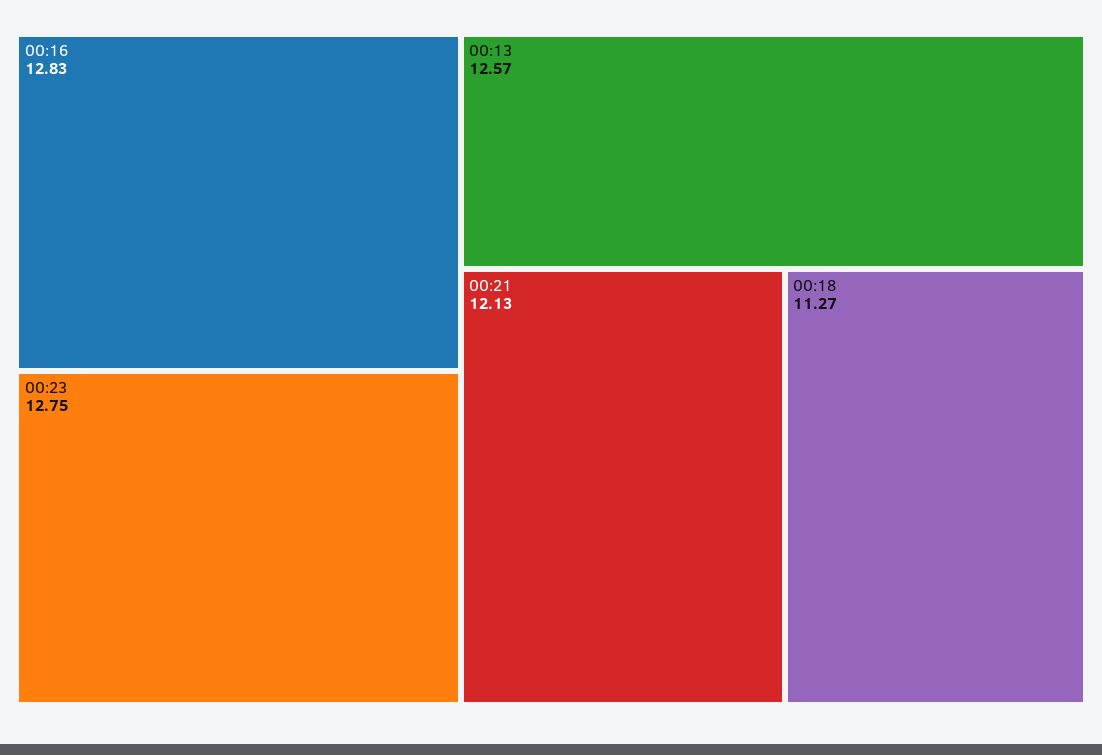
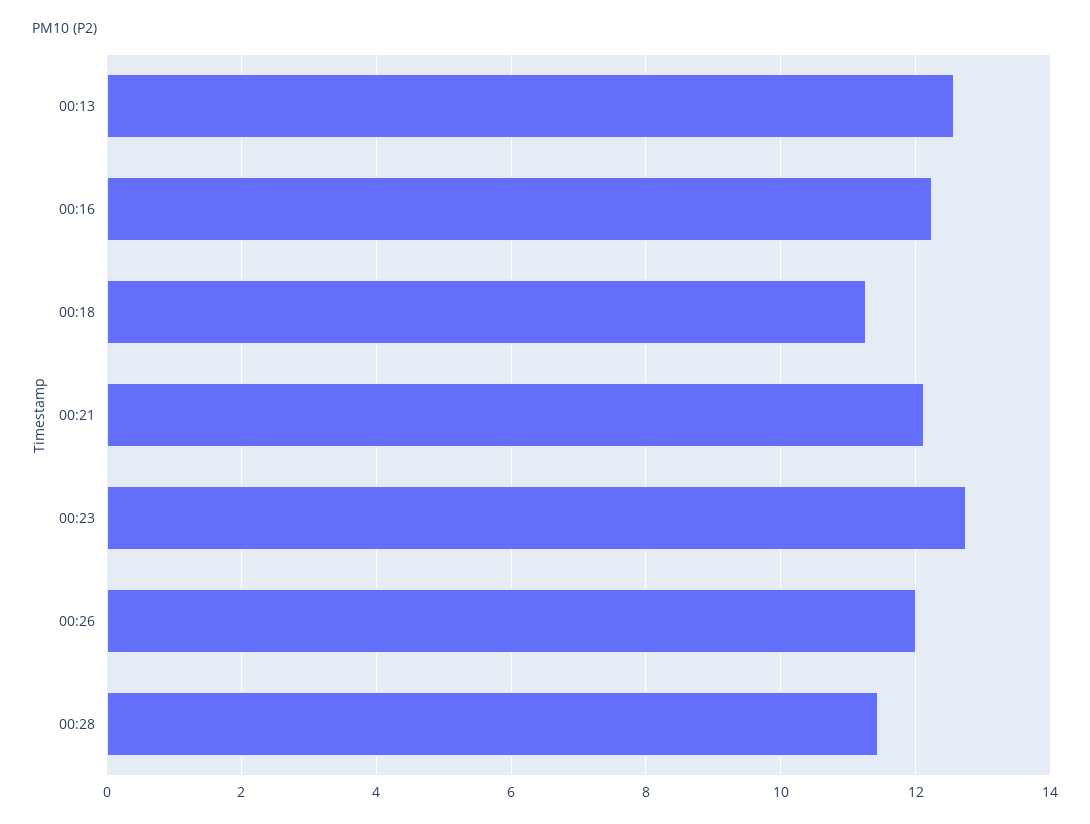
00:16: 12.83 -> 12.2
00:26: none -> 12
00:28: none -> 11.4

